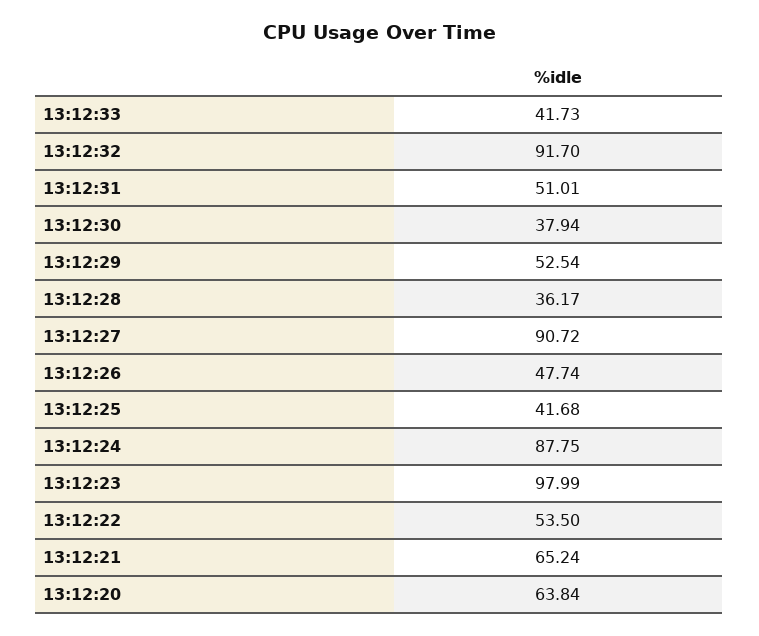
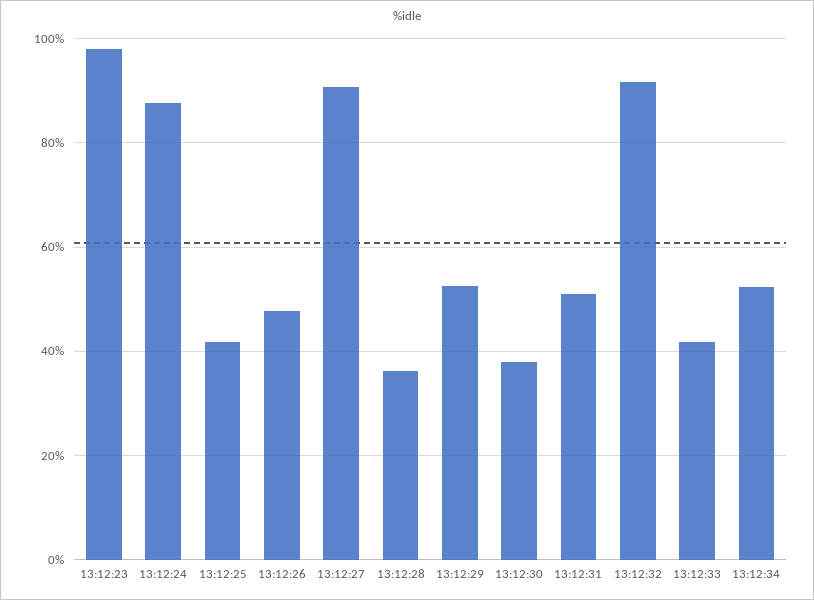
13:12:22: 53.5 -> none
13:12:21: 65.24 -> none
13:12:20: 63.84 -> none
13:12:34: none -> 52

